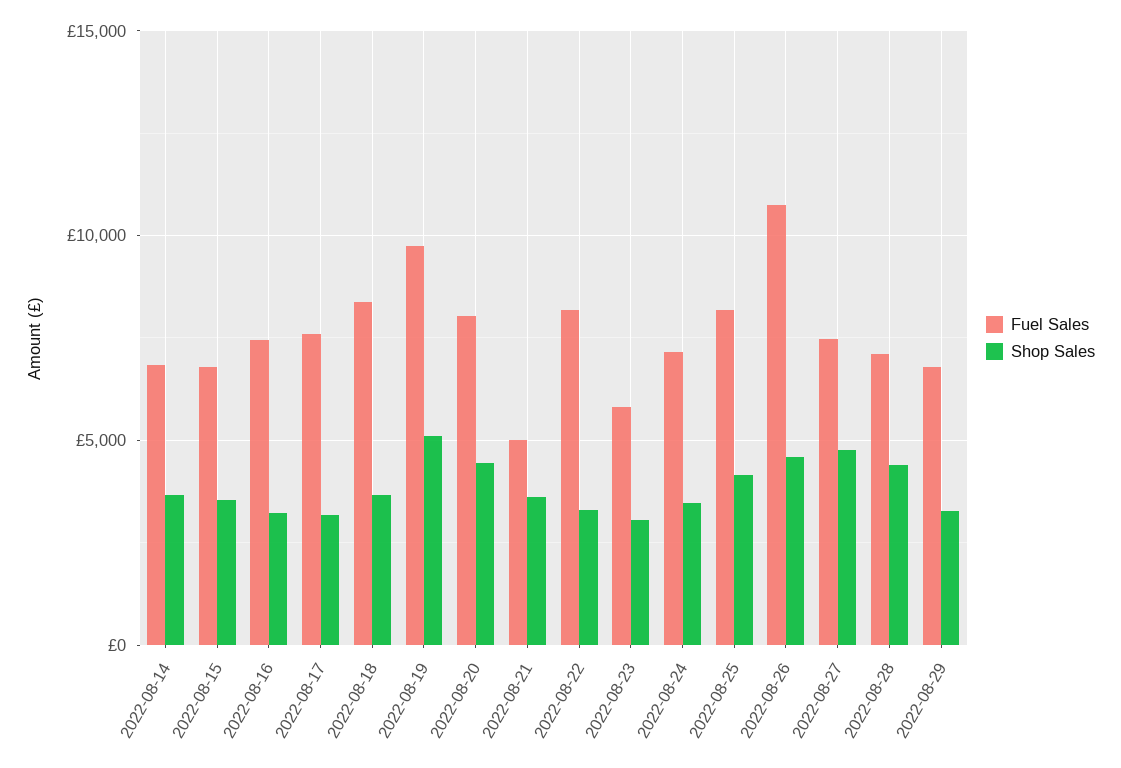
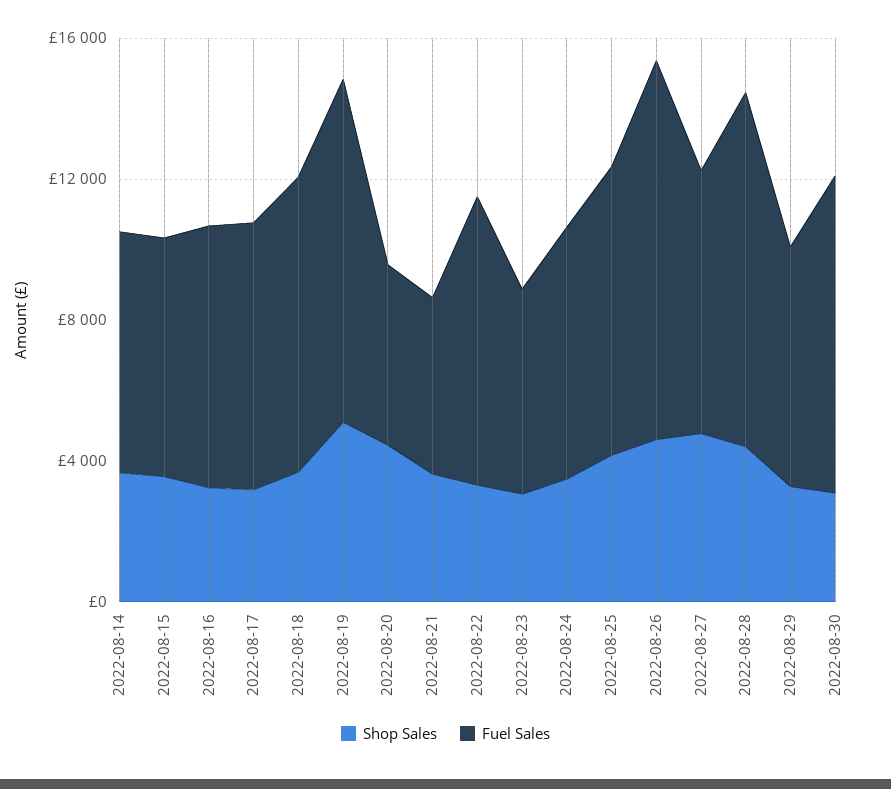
Fuel Sales, 2022-08-20: 8000 -> 5000
Fuel Sales, 2022-08-28: 7000 -> 10000
Shop Sales, 2022-08-30: none -> 3000
Fuel Sales, 2022-08-30: none -> 9000

